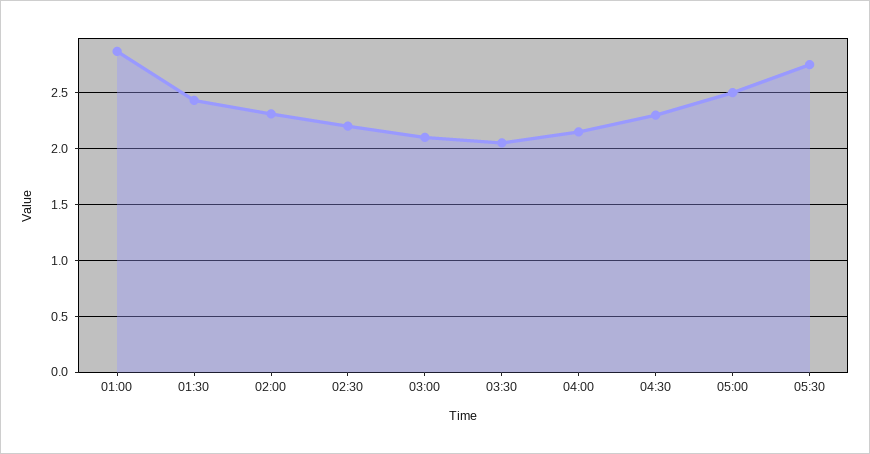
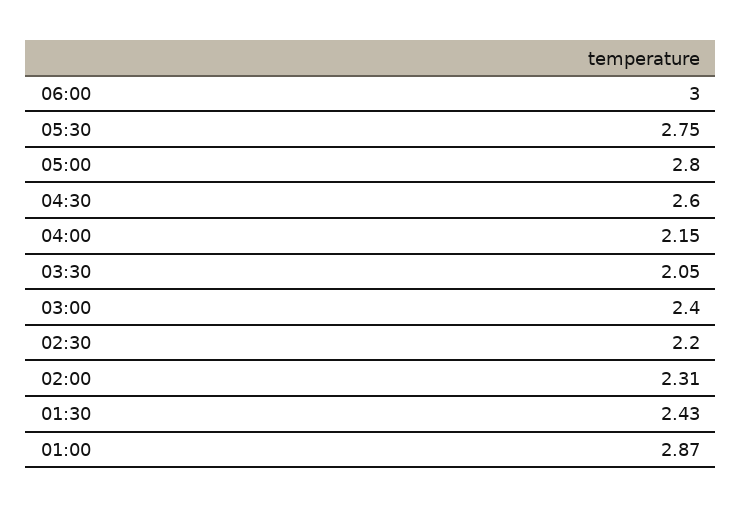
03:00: 2.1 -> 2.4
04:30: 2.3 -> 2.6
05:00: 2.5 -> 2.8
06:00: none -> 3

